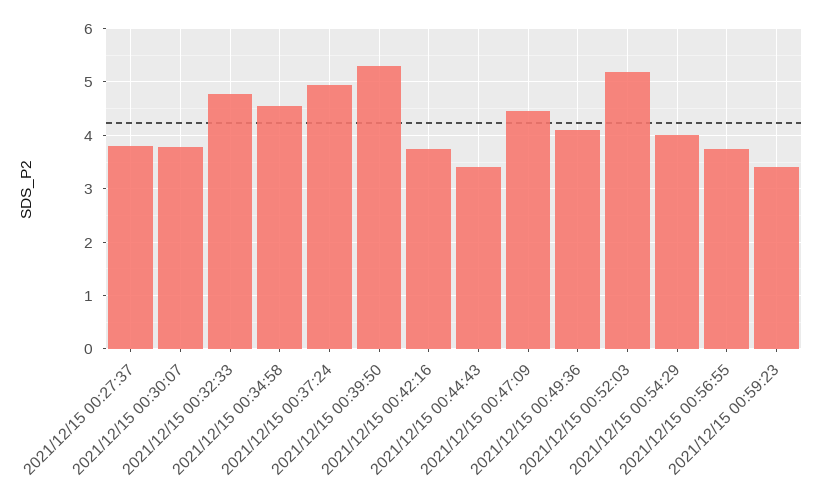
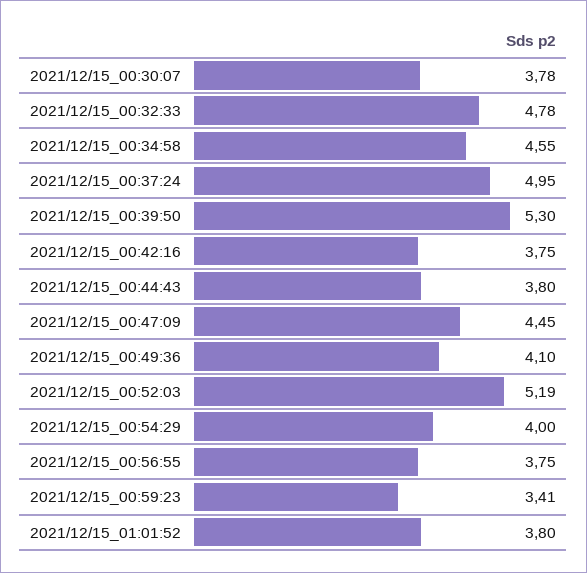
2021/12/15 00:27:37: 3.8 -> none
2021/12/15 00:44:43: 3.4 -> 3.8
2021/12/15_01:01:52: none -> 3.8

